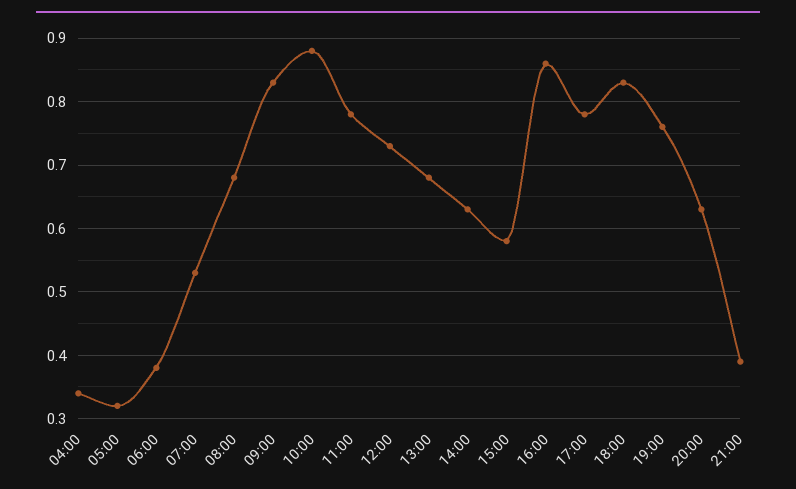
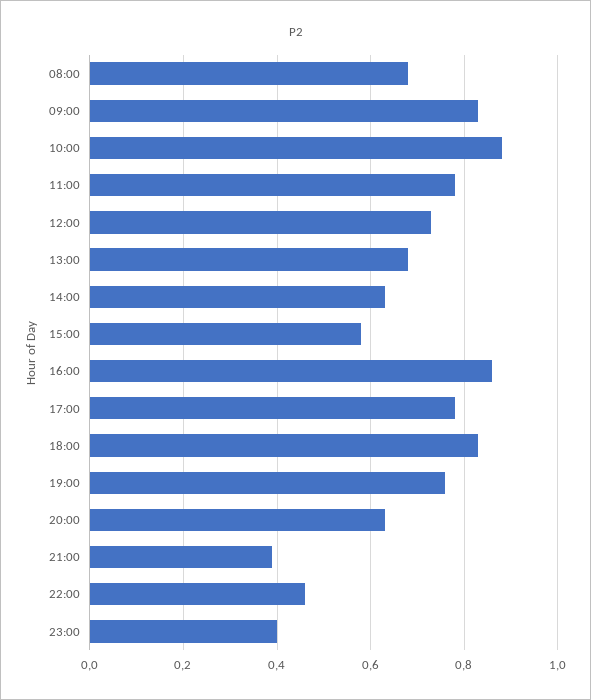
04:00: 0.34 -> none
05:00: 0.32 -> none
06:00: 0.38 -> none
07:00: 0.53 -> none
22:00: none -> 0.45
23:00: none -> 0.4

